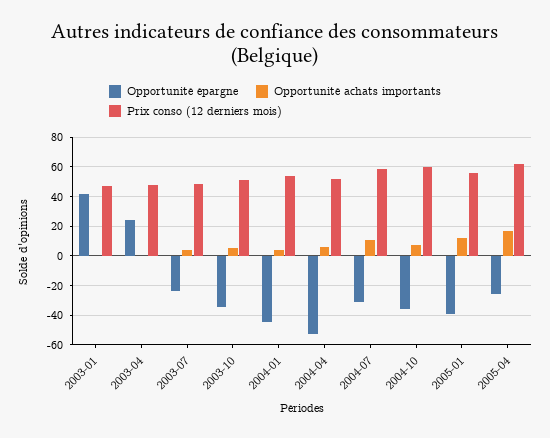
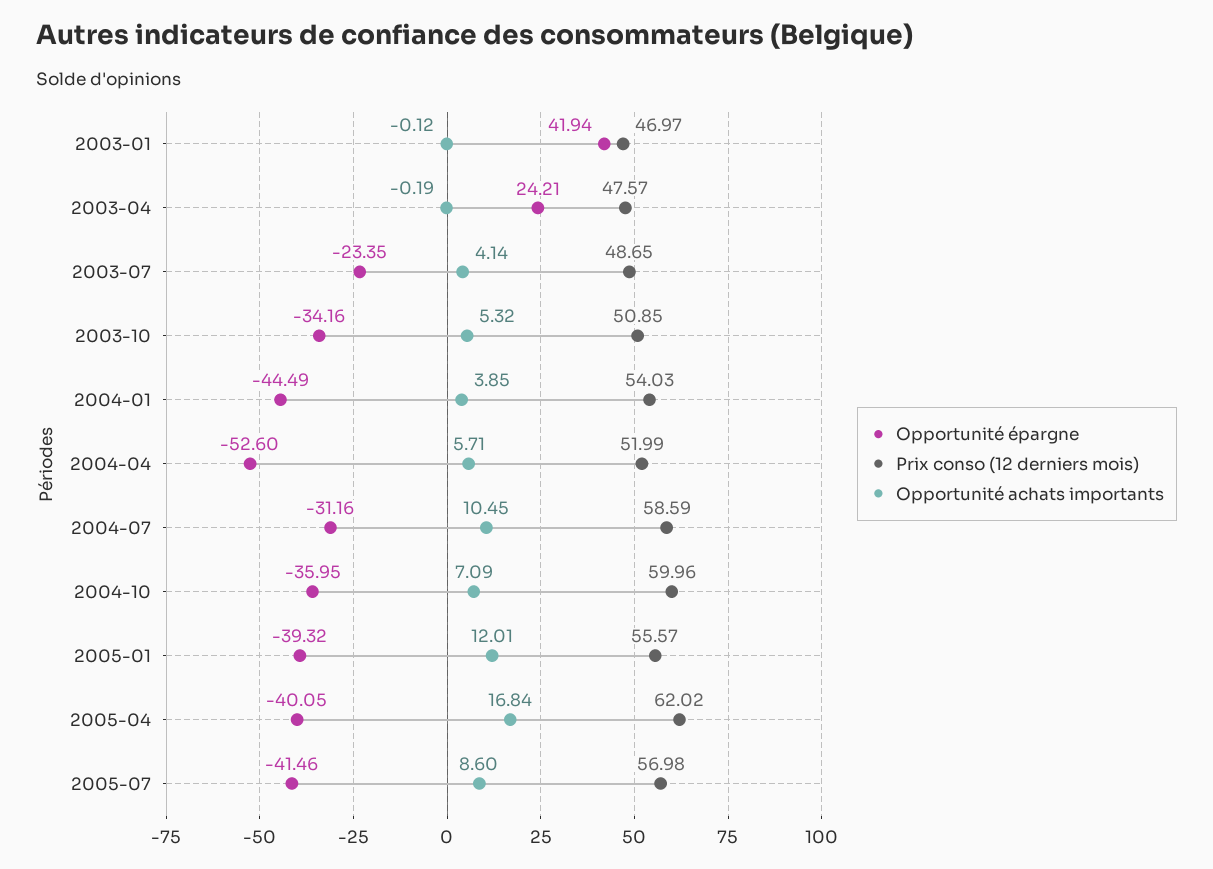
Opportunité épargne, 2005-04: -25 -> -40.05
Opportunité épargne, 2005-07: none -> -41.46
Prix conso (12 derniers mois), 2005-07: none -> 56.98
Opportunité achats importants, 2005-07: none -> 8.6

